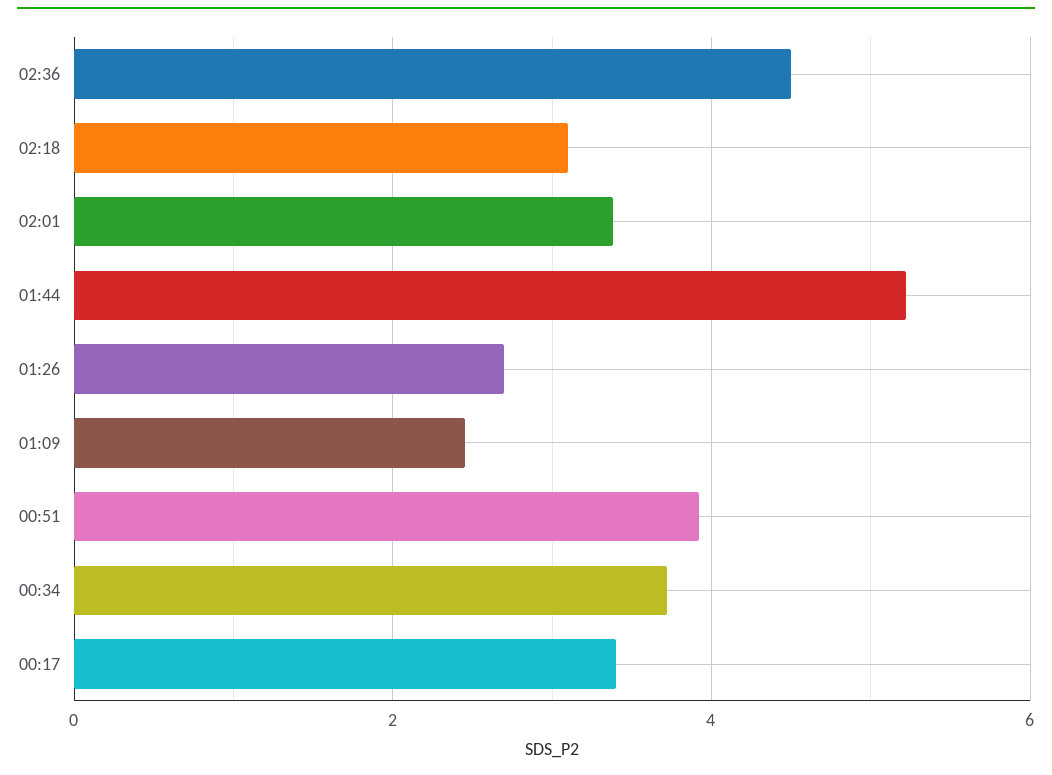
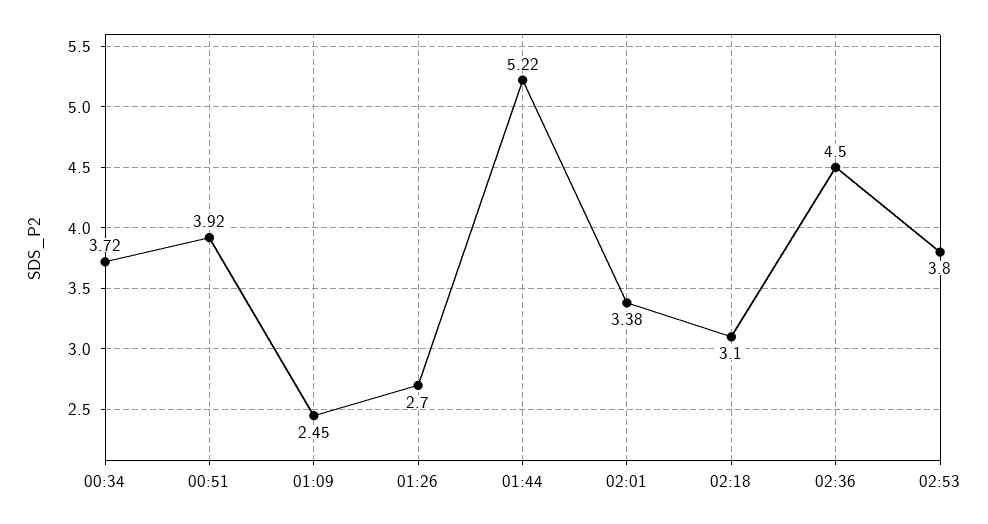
00:17: 3.4 -> none
02:53: none -> 3.8

